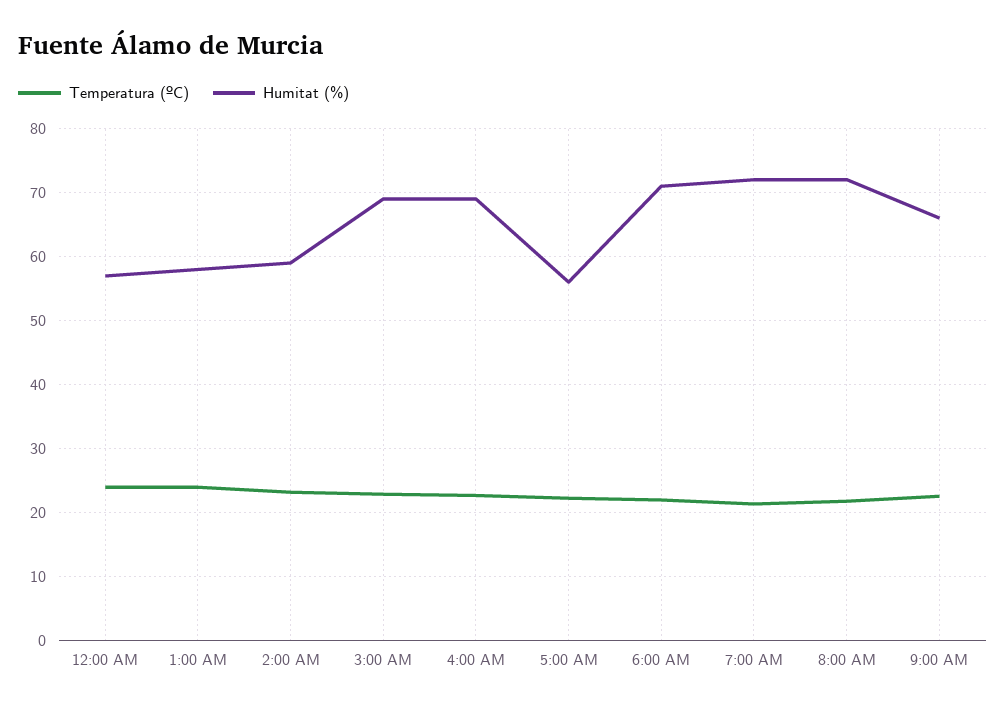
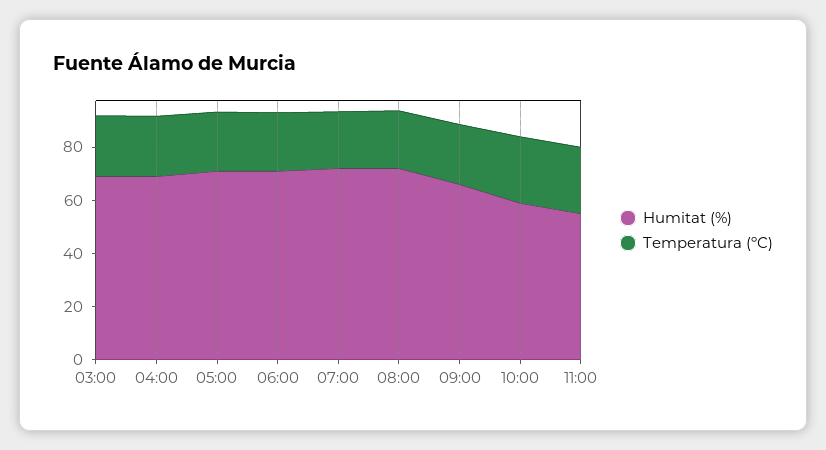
Temperatura (ºC), 12:00 AM: 24 -> none
Humitat (%), 12:00 AM: 57 -> none
Temperatura (ºC), 1:00 AM: 24 -> none
Humitat (%), 1:00 AM: 58 -> none
Temperatura (ºC), 2:00 AM: 23 -> none
Humitat (%), 2:00 AM: 59 -> none
Humitat (%), 5:00 AM: 56 -> 70
Humitat (%), 10:00: none -> 60
Temperatura (ºC), 10:00: none -> 25
Humitat (%), 11:00: none -> 55
Temperatura (ºC), 11:00: none -> 25

